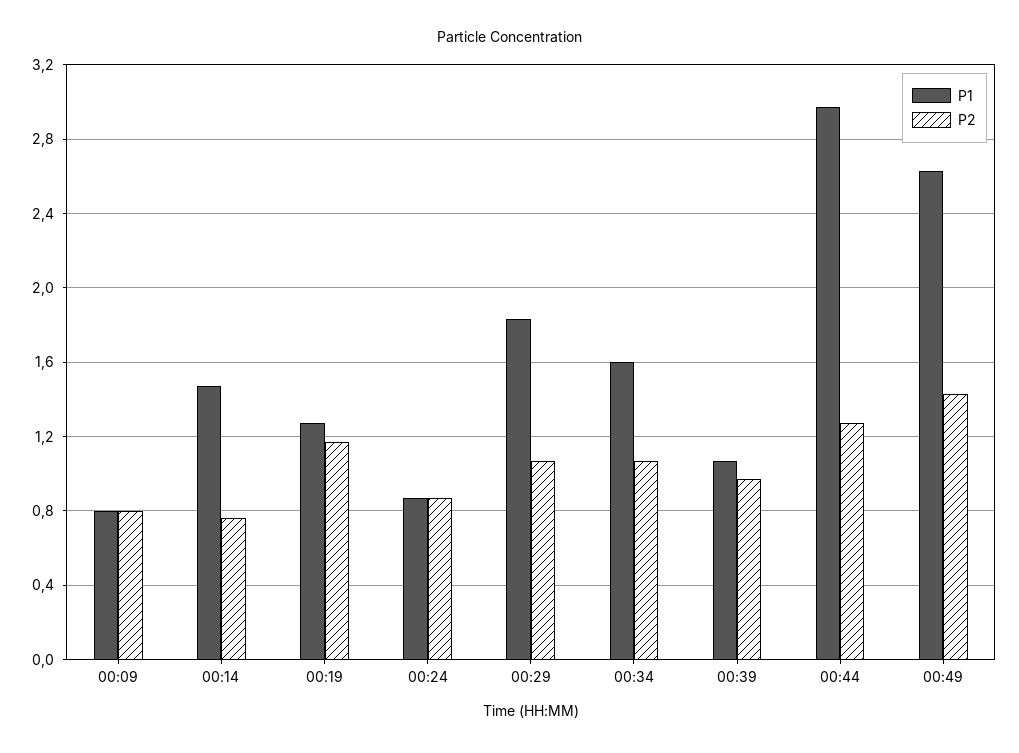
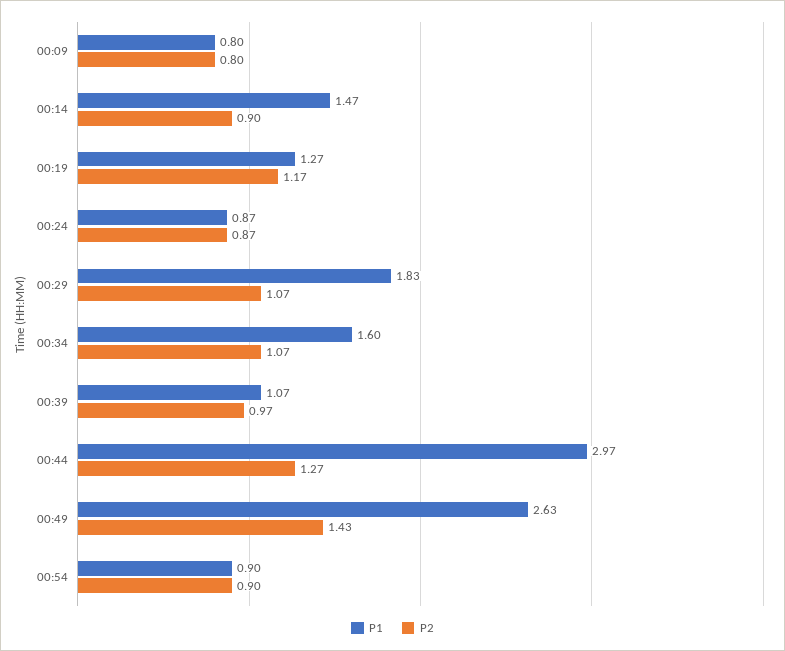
P2, 00:14: 0.75 -> 0.9
P1, 00:54: none -> 0.9
P2, 00:54: none -> 0.9

